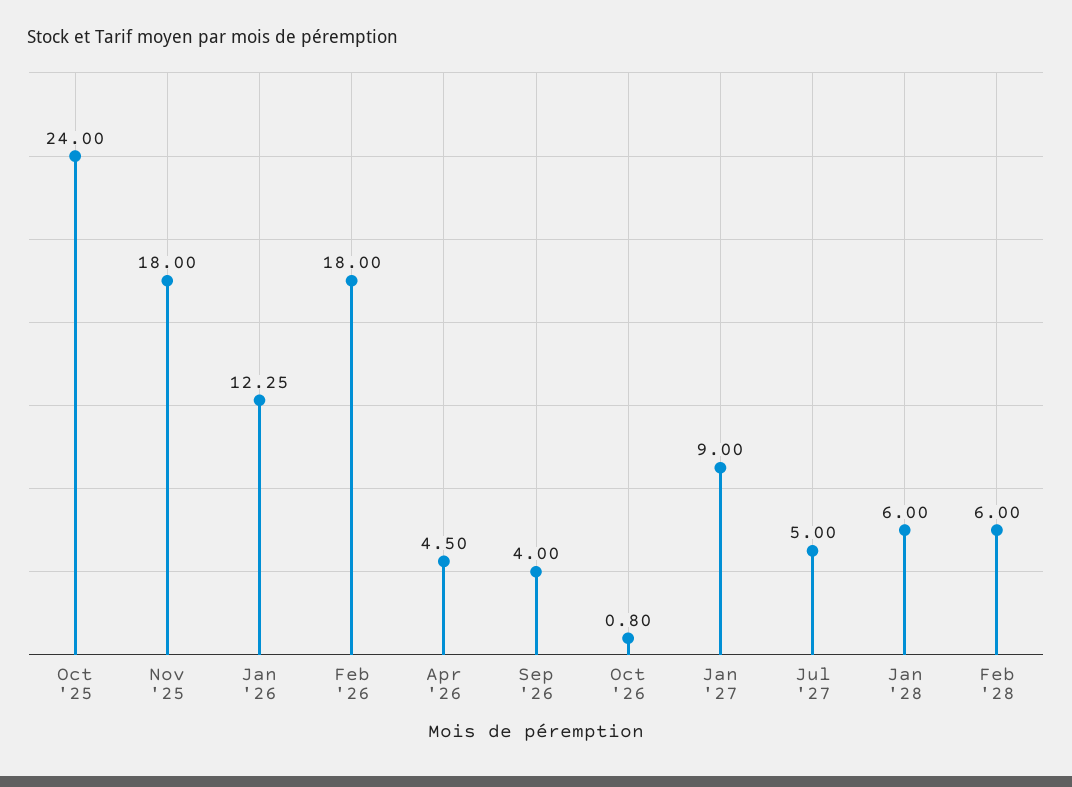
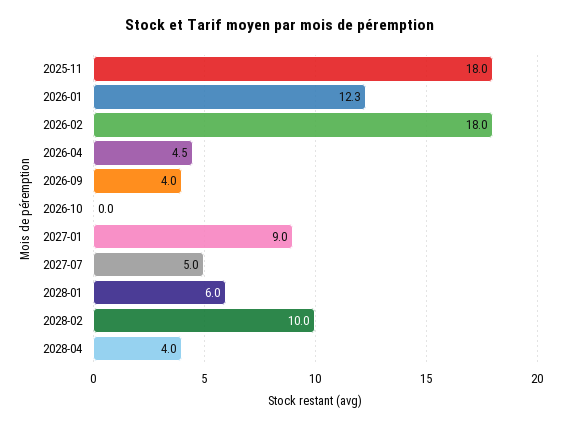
Oct '25: 24 -> none
Oct '26: 0.8 -> 0
Feb '28: 6 -> 10
2028-04: none -> 4

